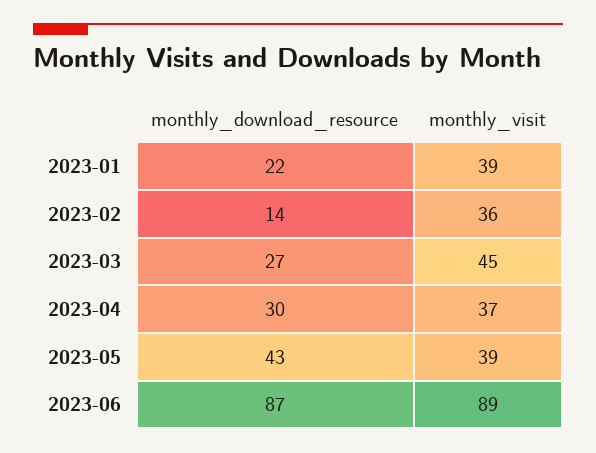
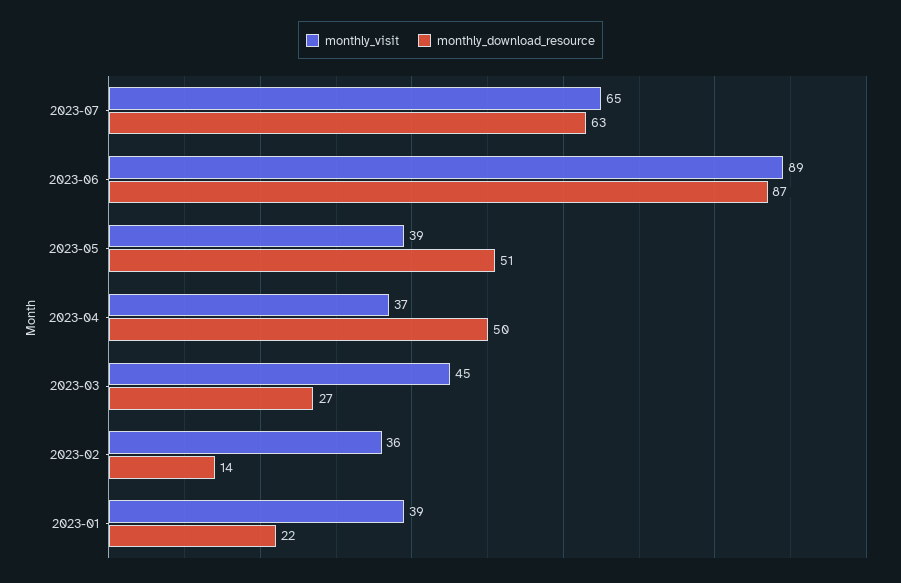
monthly_download_resource, 2023-04: 30 -> 50
monthly_download_resource, 2023-05: 43 -> 51
monthly_visit, 2023-07: none -> 65
monthly_download_resource, 2023-07: none -> 63

